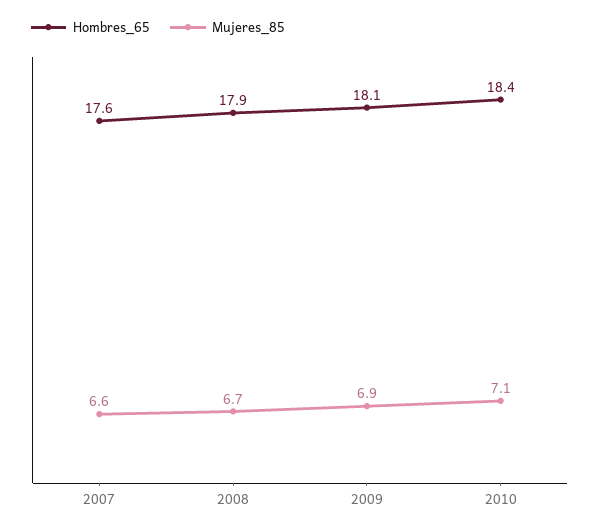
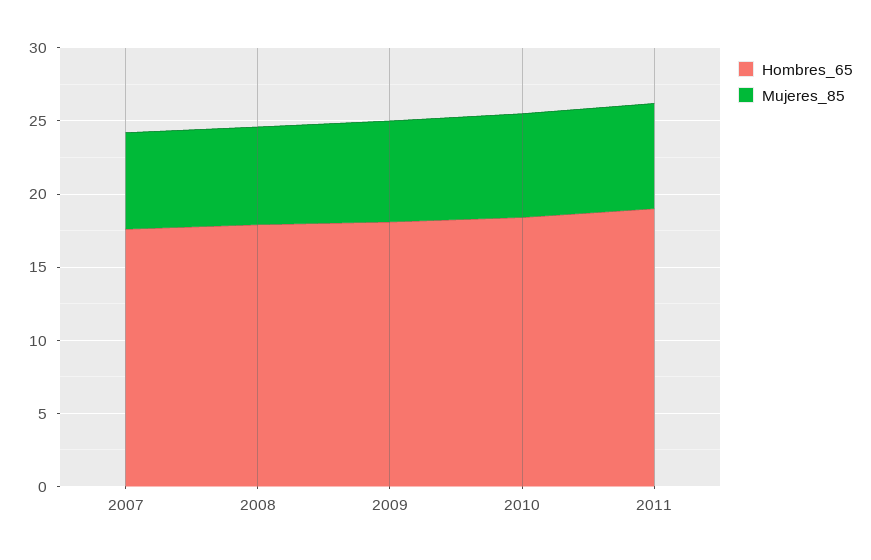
Hombres_65, 2011: none -> 19
Mujeres_85, 2011: none -> 7

